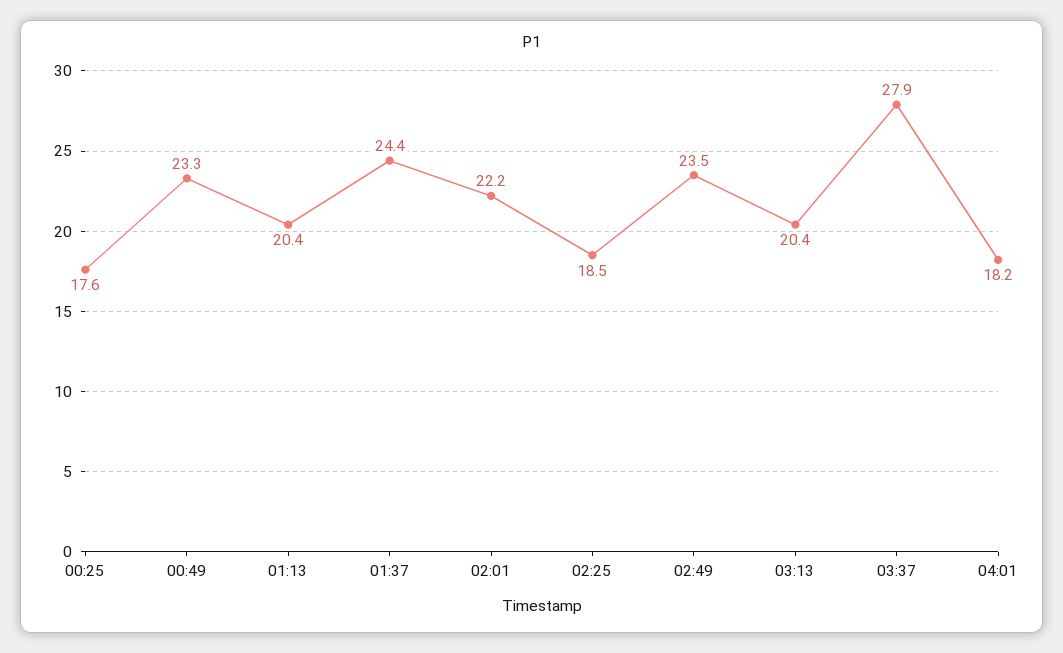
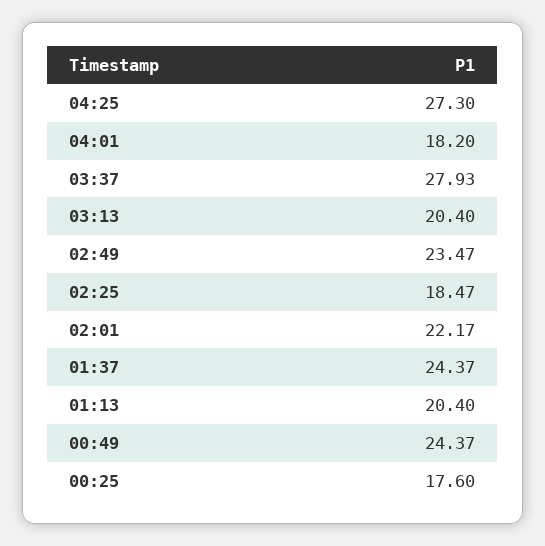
00:49: 23.3 -> 24.37
04:25: none -> 27.3

